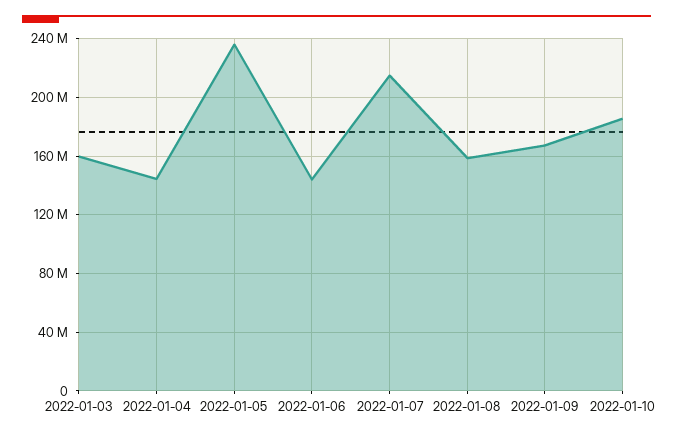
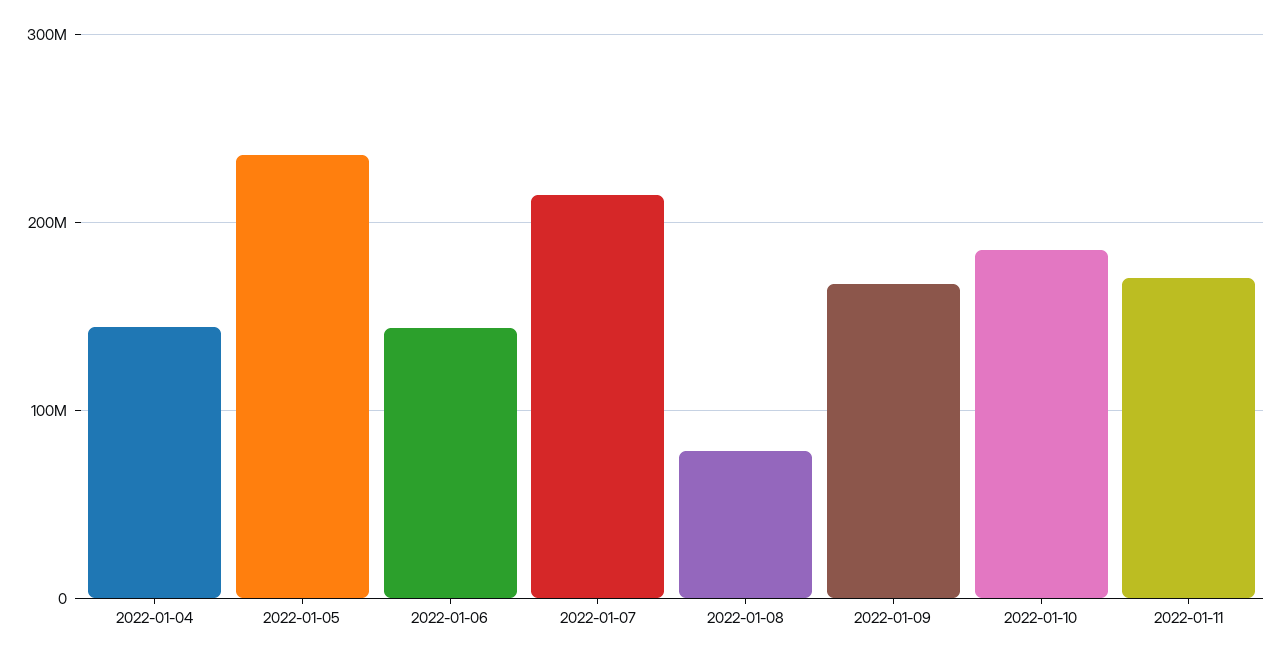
2022-01-03: 160000000 -> none
2022-01-08: 160000000 -> 80000000
2022-01-11: none -> 170000000

